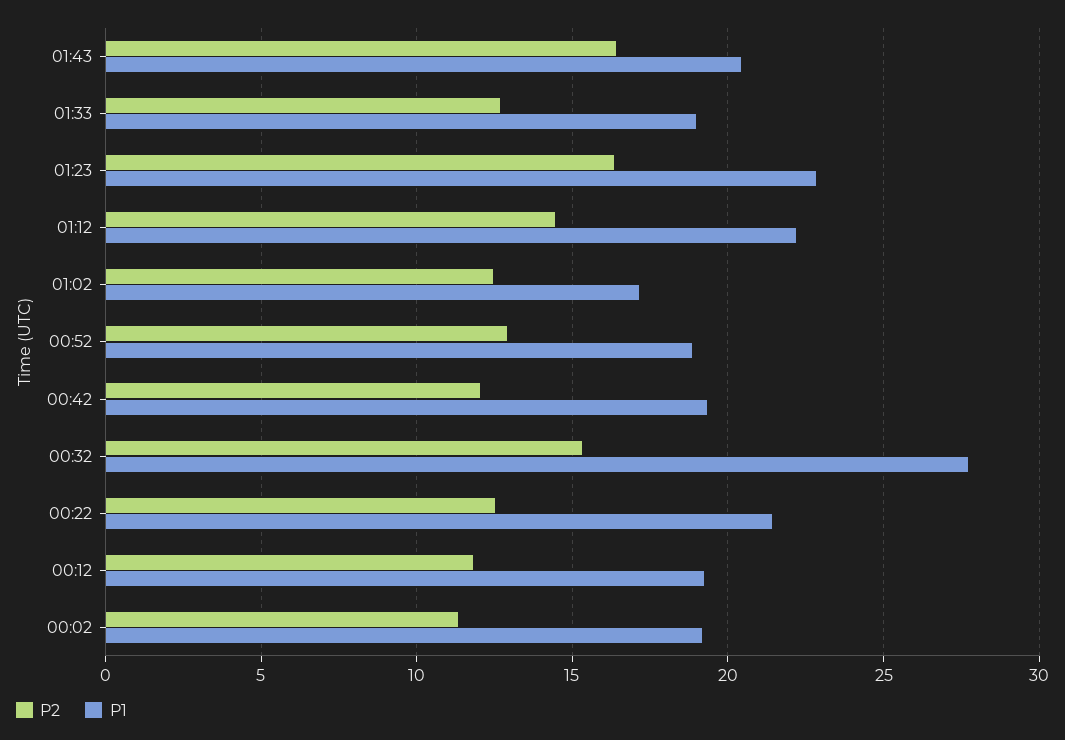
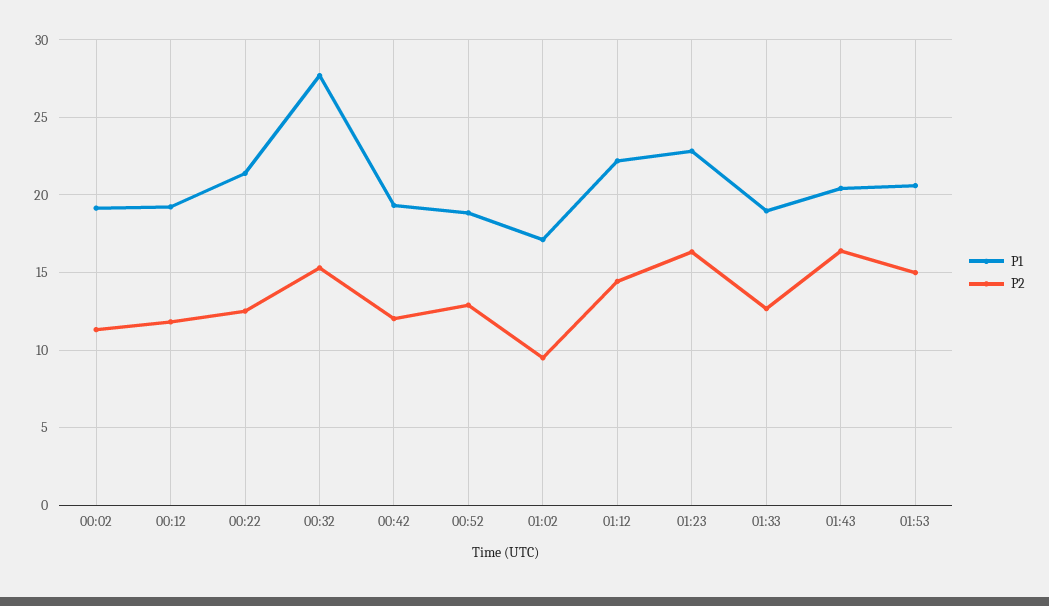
P2, 01:02: 12.5 -> 9.5
P1, 01:53: none -> 20.5
P2, 01:53: none -> 15

